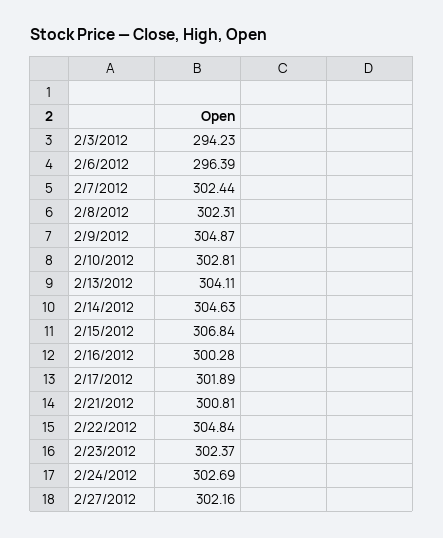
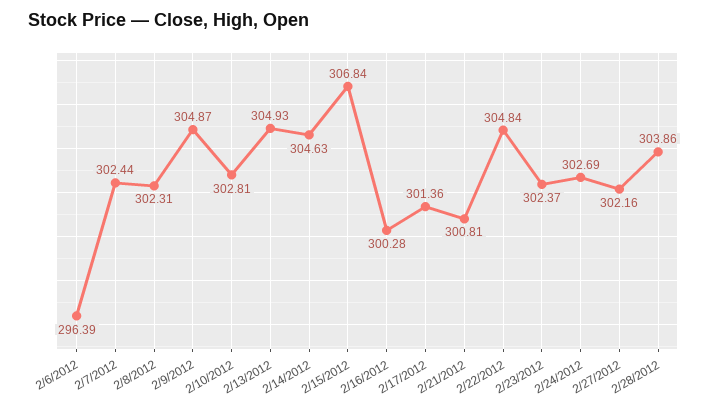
2/3/2012: 294.23 -> none
2/13/2012: 304.11 -> 304.93
2/17/2012: 301.89 -> 301.36
2/28/2012: none -> 303.86

